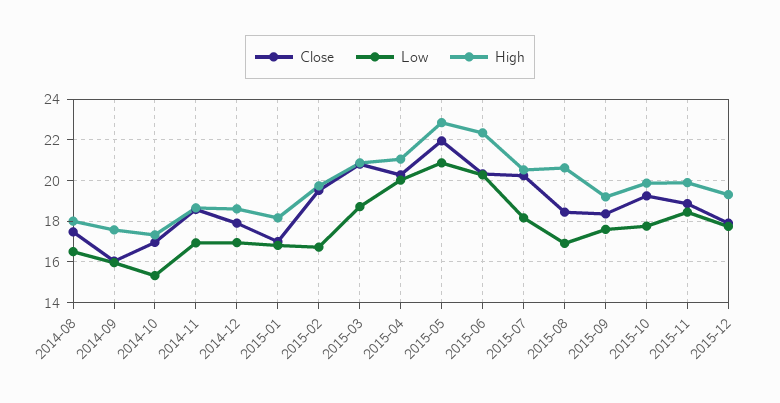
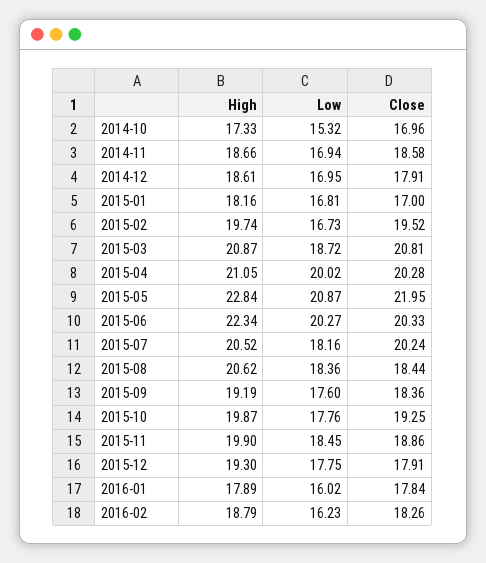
Close, 2014-08: 17.5 -> none
Low, 2014-08: 16.5 -> none
High, 2014-08: 18 -> none
Close, 2014-09: 16 -> none
Low, 2014-09: 16 -> none
High, 2014-09: 17.5 -> none
Low, 2015-08: 17 -> 18.36
High, 2016-01: none -> 17.89
Low, 2016-01: none -> 16.02
Close, 2016-01: none -> 17.84
High, 2016-02: none -> 18.79
Low, 2016-02: none -> 16.23
Close, 2016-02: none -> 18.26

